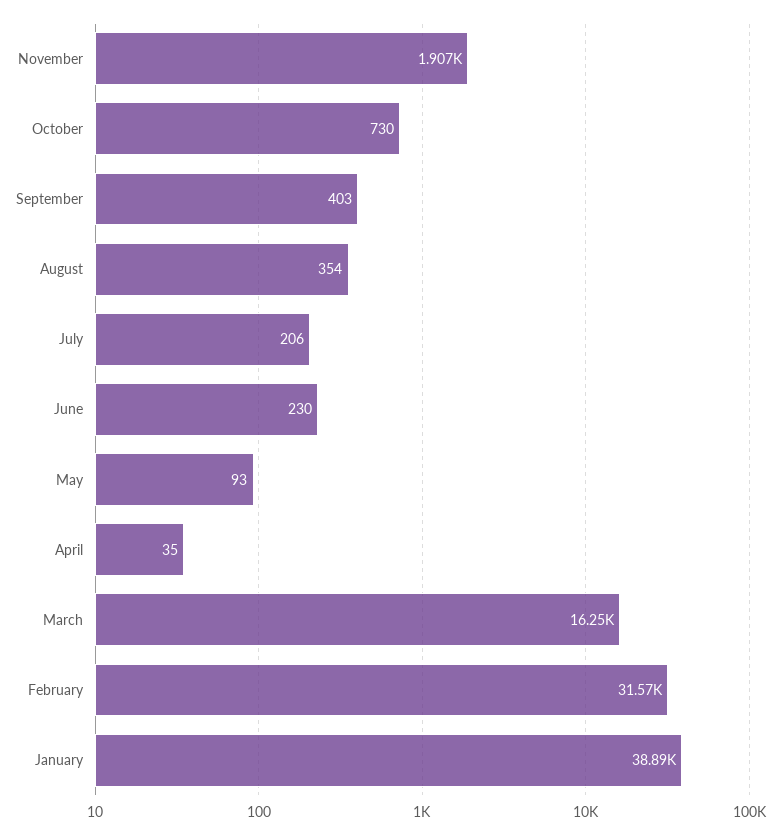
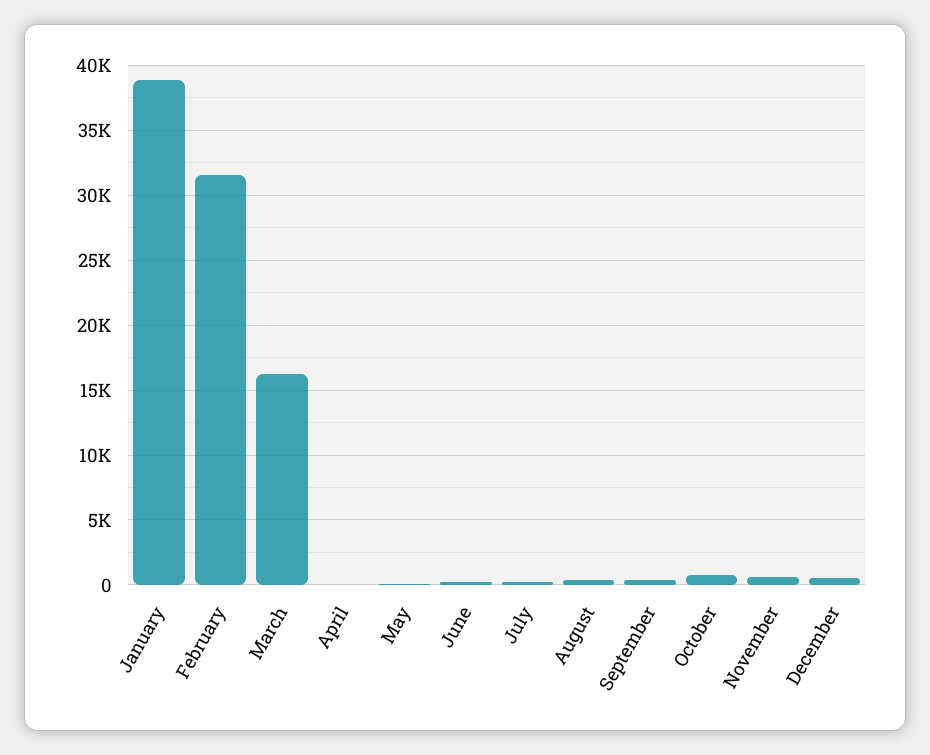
November: 1907 -> 500
December: none -> 500

